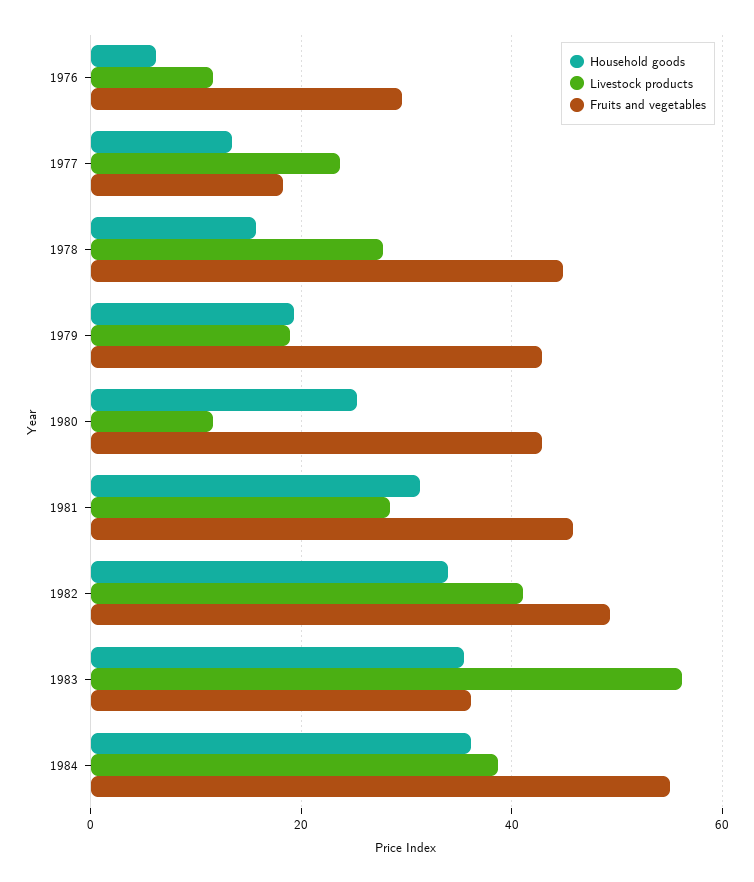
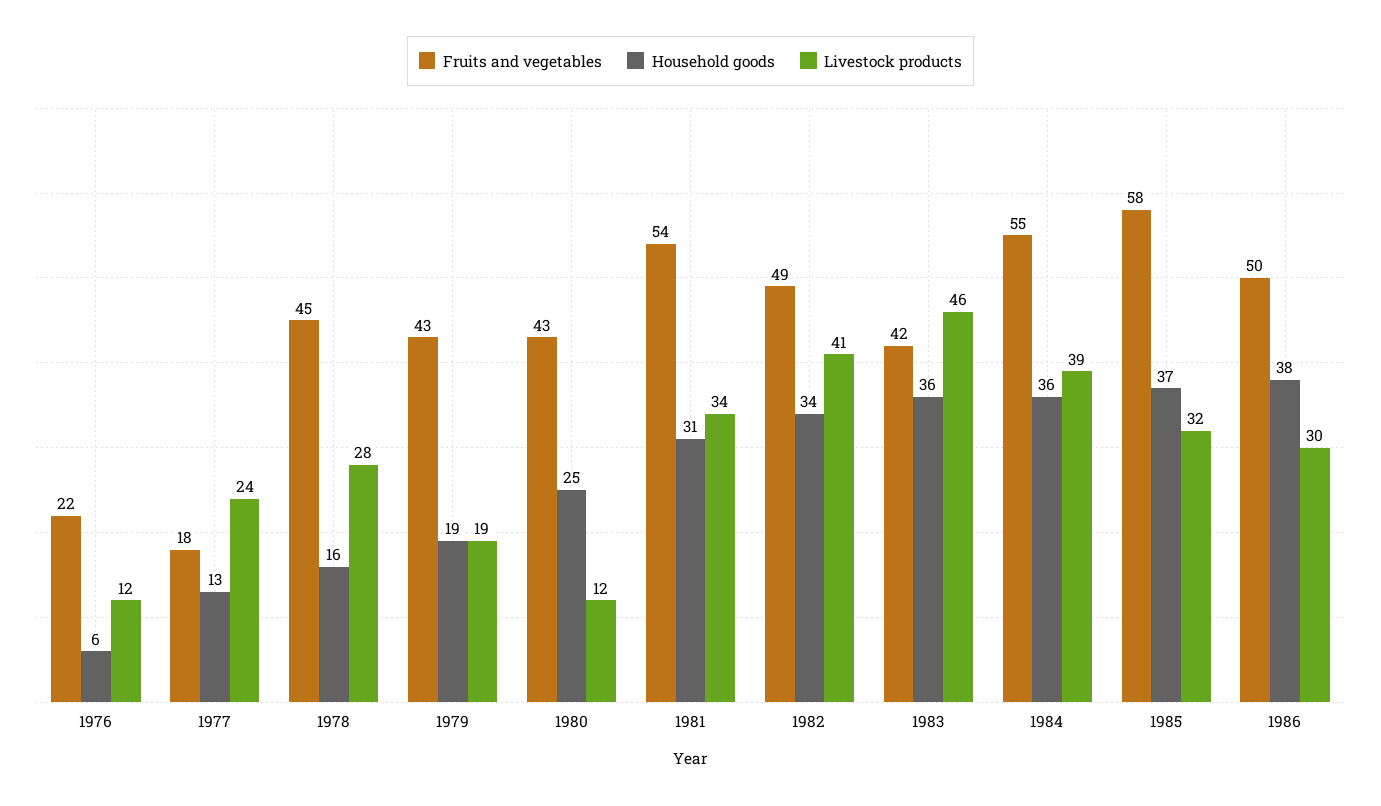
Fruits and vegetables, 1976: 30 -> 22
Livestock products, 1981: 28 -> 34
Fruits and vegetables, 1981: 46 -> 54
Livestock products, 1983: 56 -> 46
Fruits and vegetables, 1983: 36 -> 42
Fruits and vegetables, 1985: none -> 58
Household goods, 1985: none -> 37
Livestock products, 1985: none -> 32
Fruits and vegetables, 1986: none -> 50
Household goods, 1986: none -> 38
Livestock products, 1986: none -> 30

